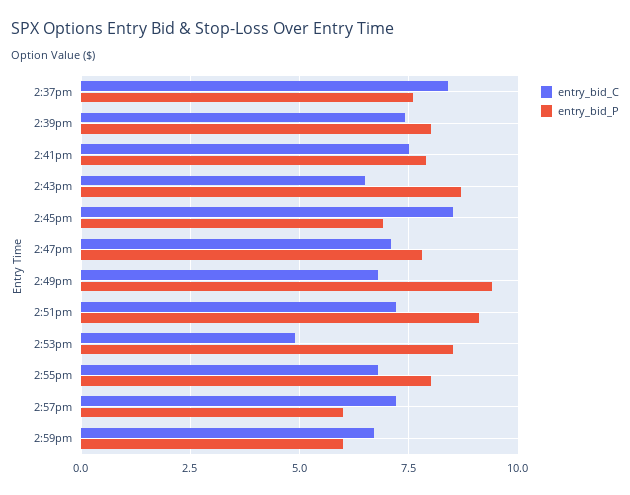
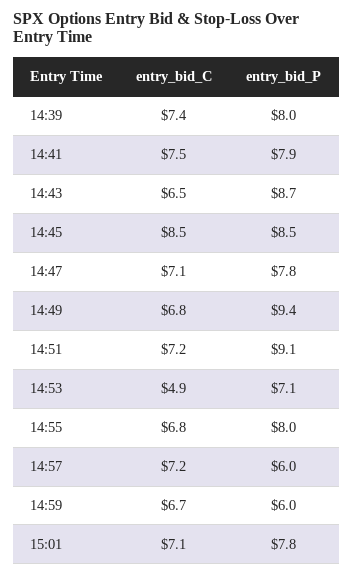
entry_bid_C, 2:37pm: 8.5 -> none
entry_bid_P, 2:37pm: 7.5 -> none
entry_bid_P, 2:45pm: 7 -> 8.5
entry_bid_P, 2:53pm: 8.5 -> 7.1
entry_bid_C, 15:01: none -> 7.1
entry_bid_P, 15:01: none -> 7.8

